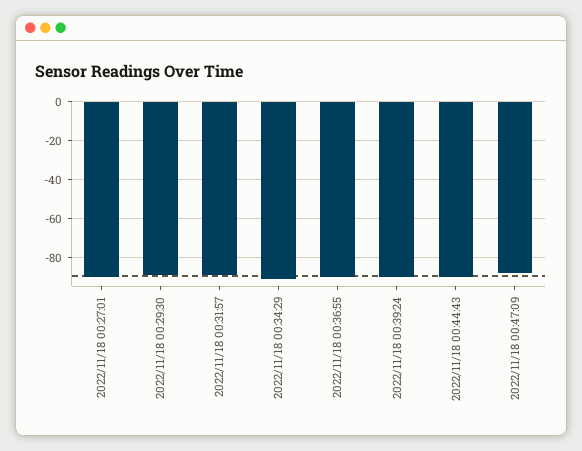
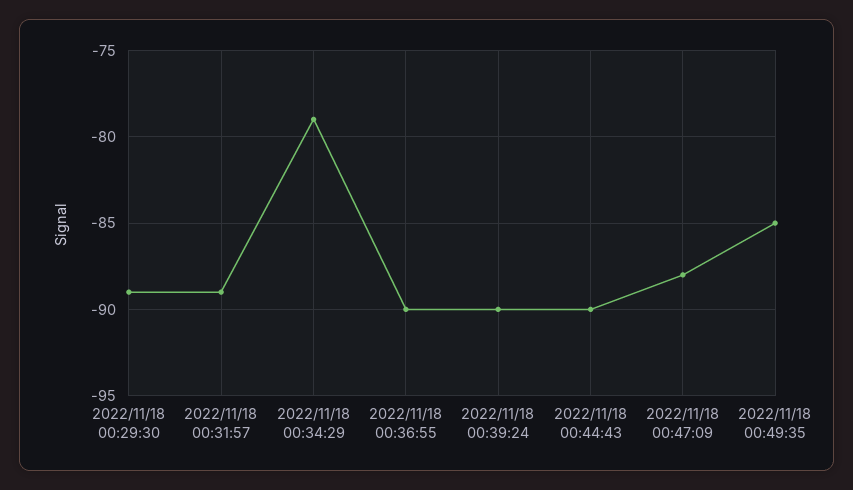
2022/11/18 00:27:01: -90 -> none
2022/11/18 00:34:29: -90 -> -79
2022/11/18 00:49:35: none -> -85

